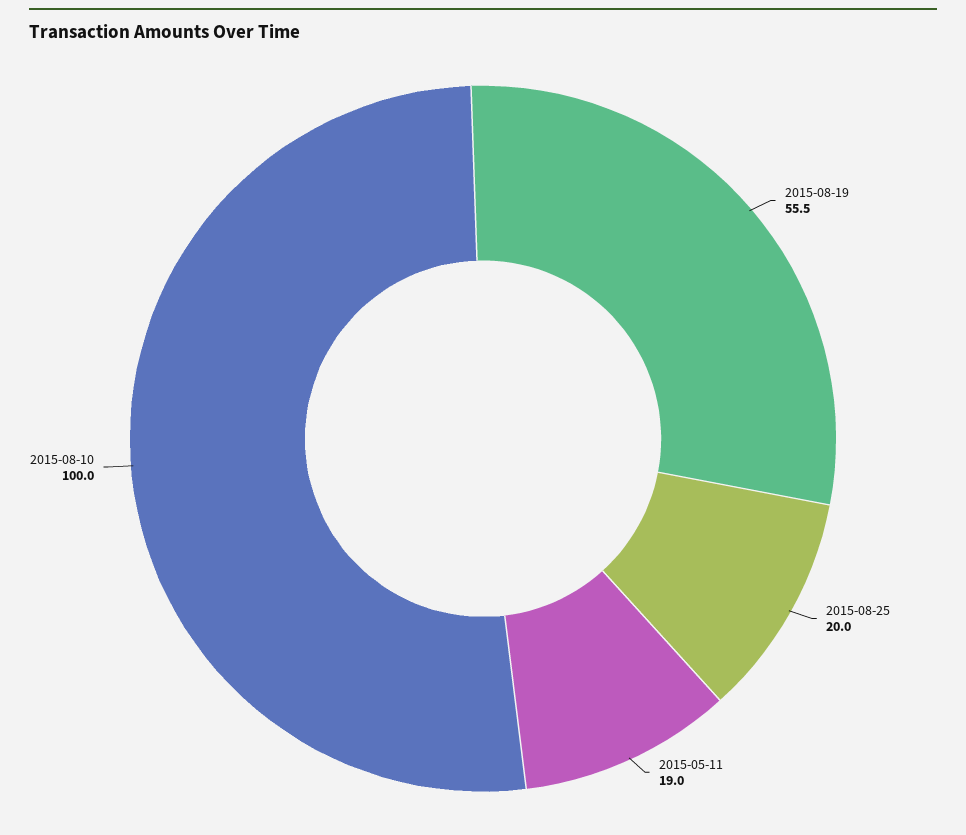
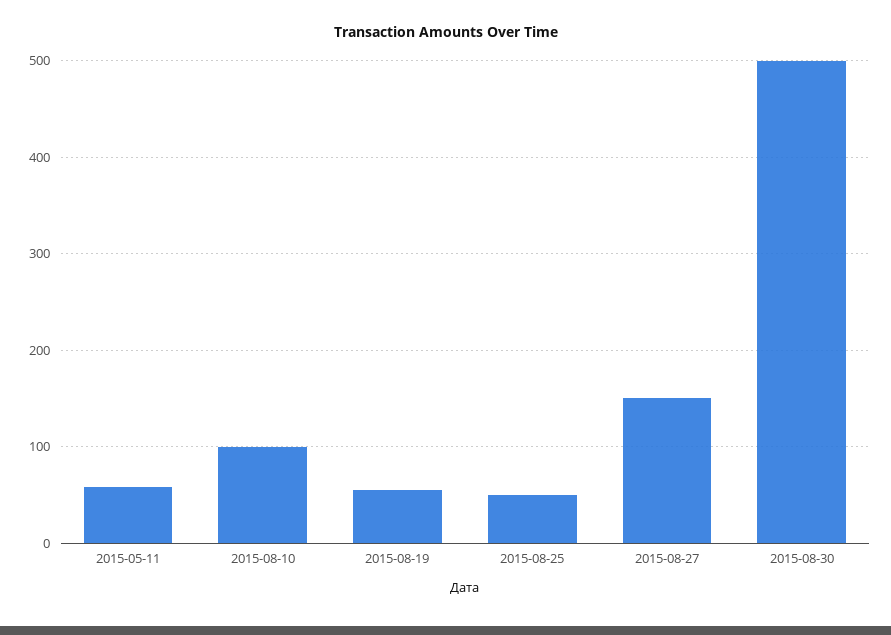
2015-08-25: 20 -> 50
2015-05-11: 19 -> 60
2015-08-27: none -> 150
2015-08-30: none -> 500

